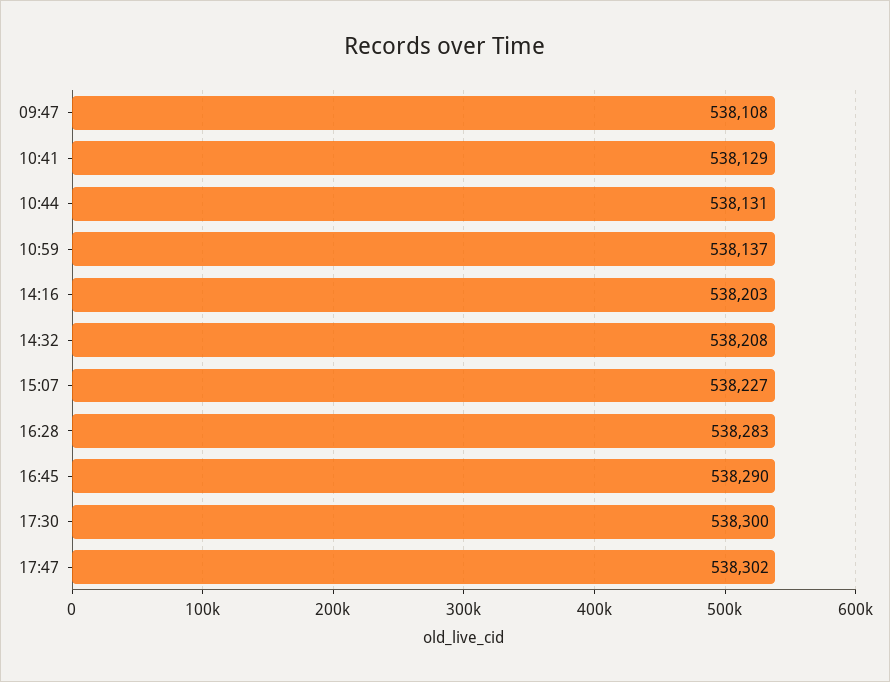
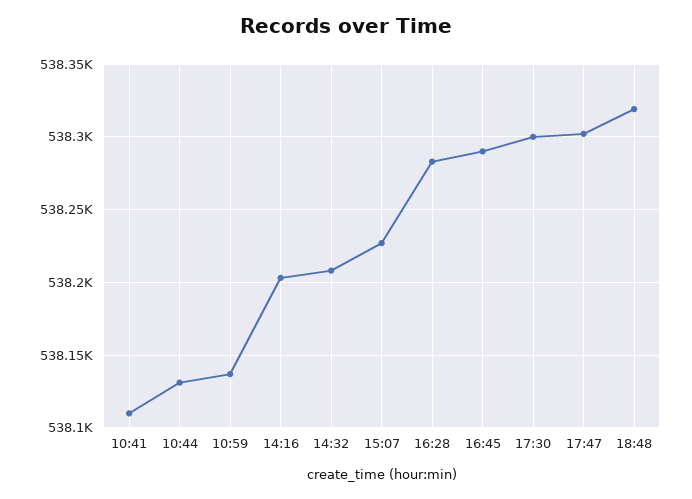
09:47: 538108 -> none
10:41: 538129 -> 538110
18:48: none -> 538320

